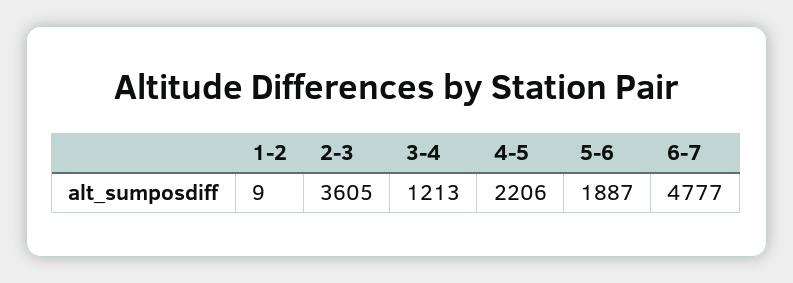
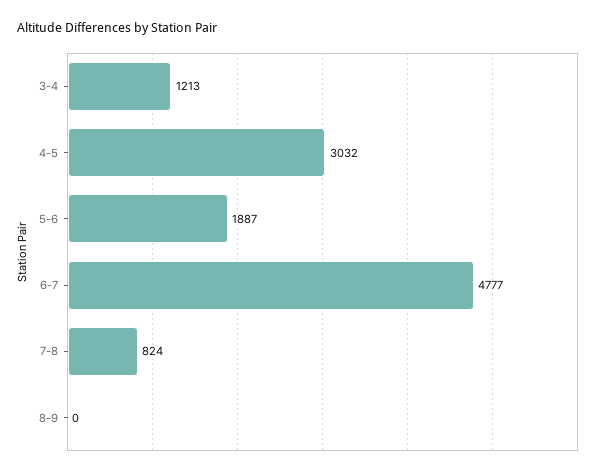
1-2: 9 -> none
2-3: 3605 -> none
4-5: 2206 -> 3032
7-8: none -> 824
8-9: none -> 0

